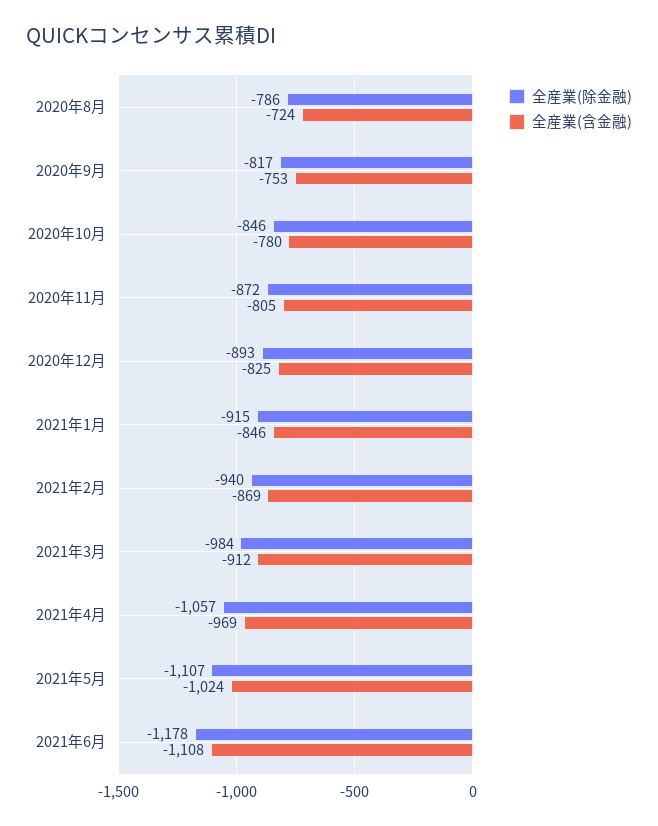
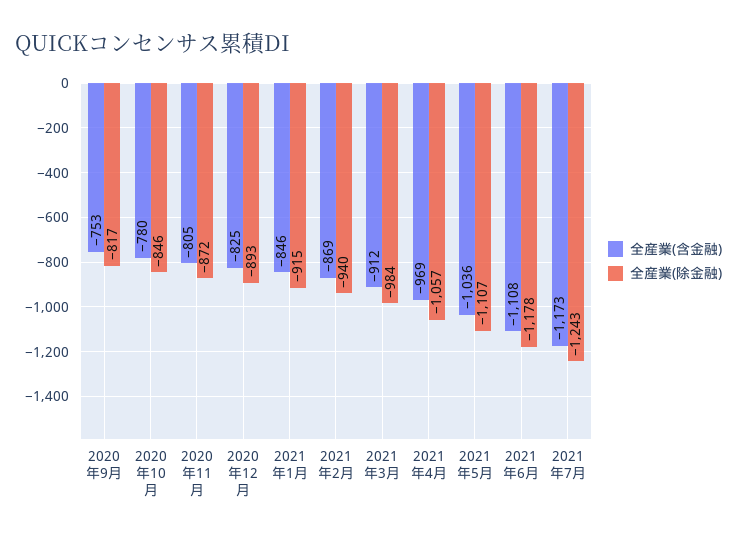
全産業(除金融), 2020年8月: -786 -> none
全産業(含金融), 2020年8月: -724 -> none
全産業(含金融), 2021年5月: -1024 -> -1036
全産業(含金融), 2021年7月: none -> -1173
全産業(除金融), 2021年7月: none -> -1243

